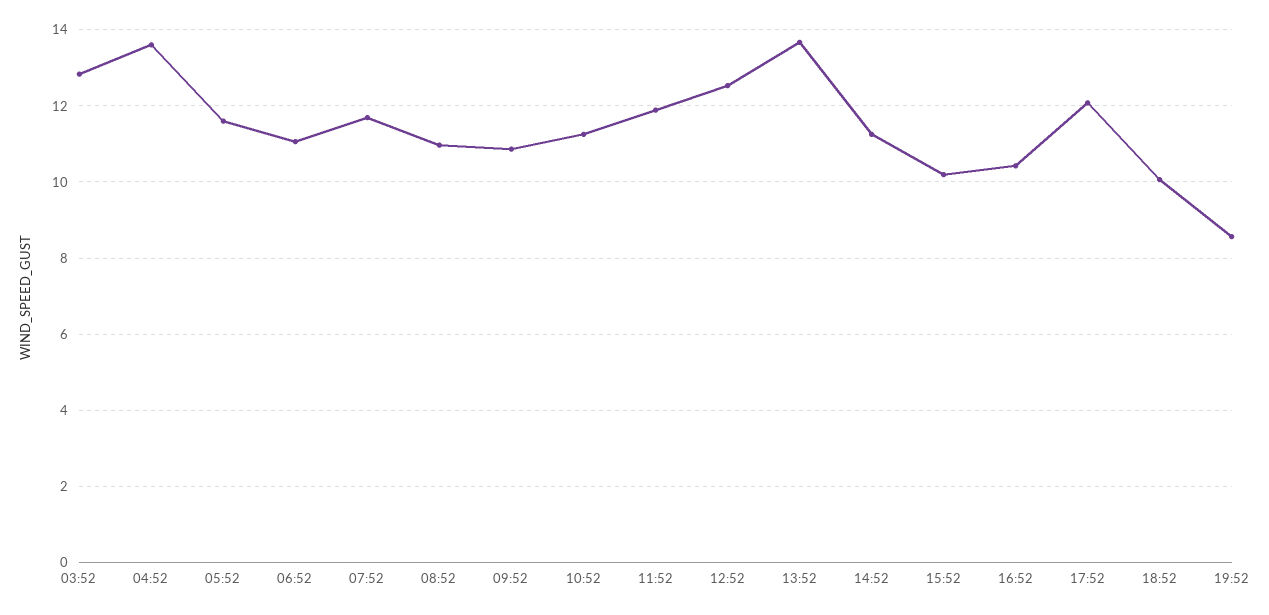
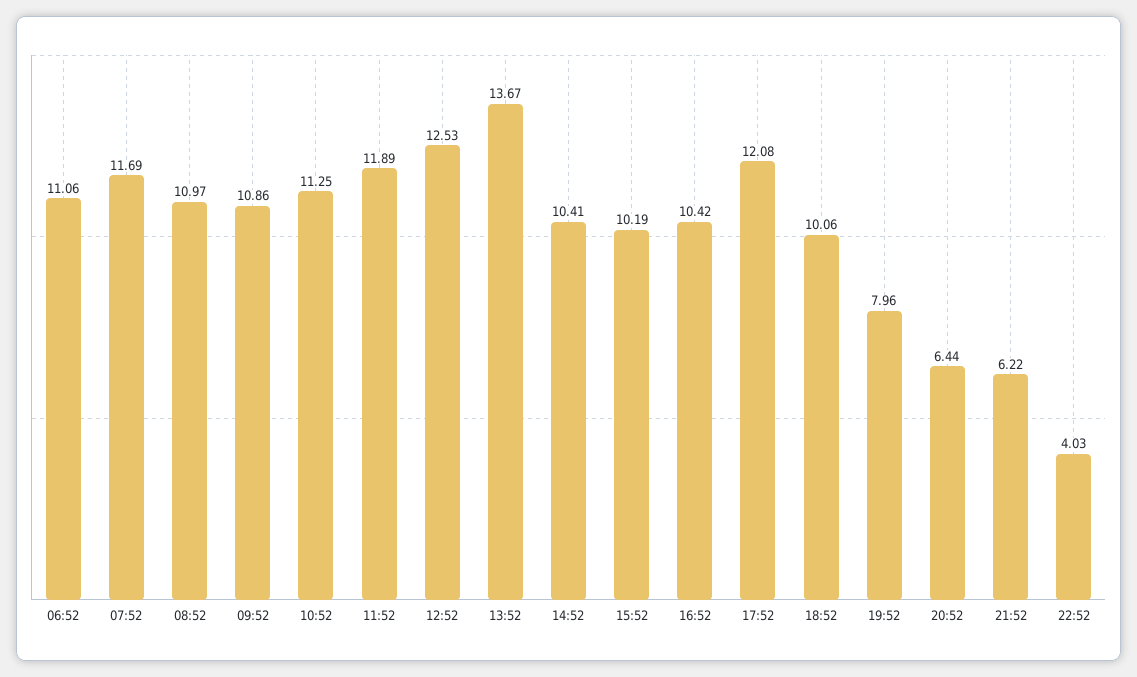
03:52: 12.8 -> none
04:52: 13.6 -> none
05:52: 11.6 -> none
14:52: 11.2 -> 10.41
19:52: 8.6 -> 7.96
20:52: none -> 6.44
21:52: none -> 6.22
22:52: none -> 4.03

